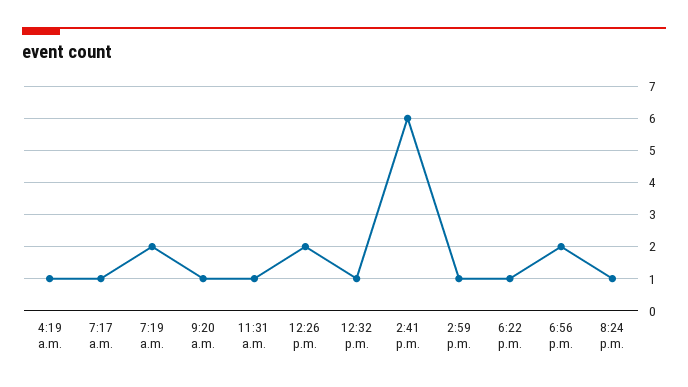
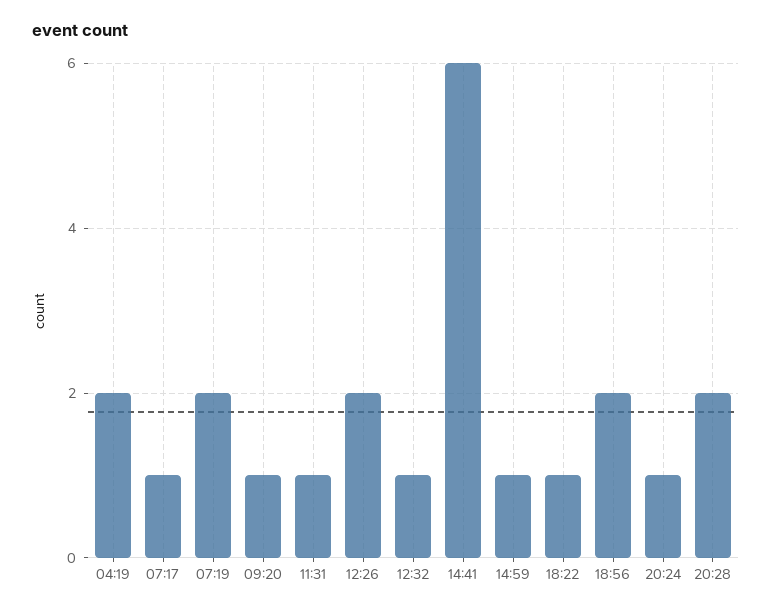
4:19 a.m.: 1 -> 2
20:28: none -> 2

